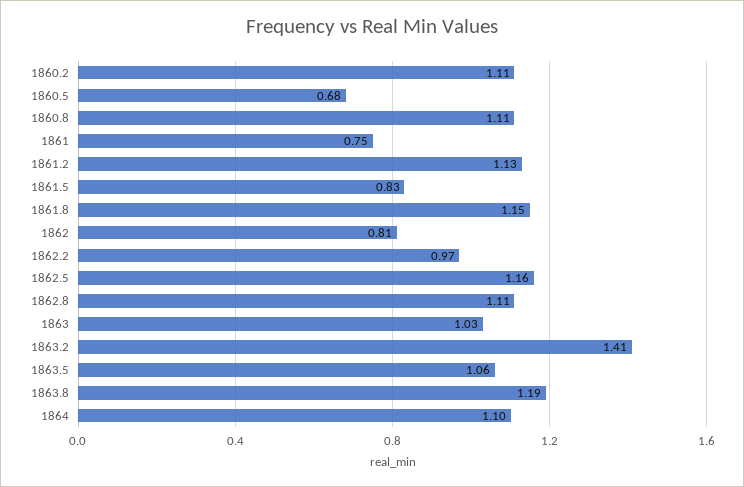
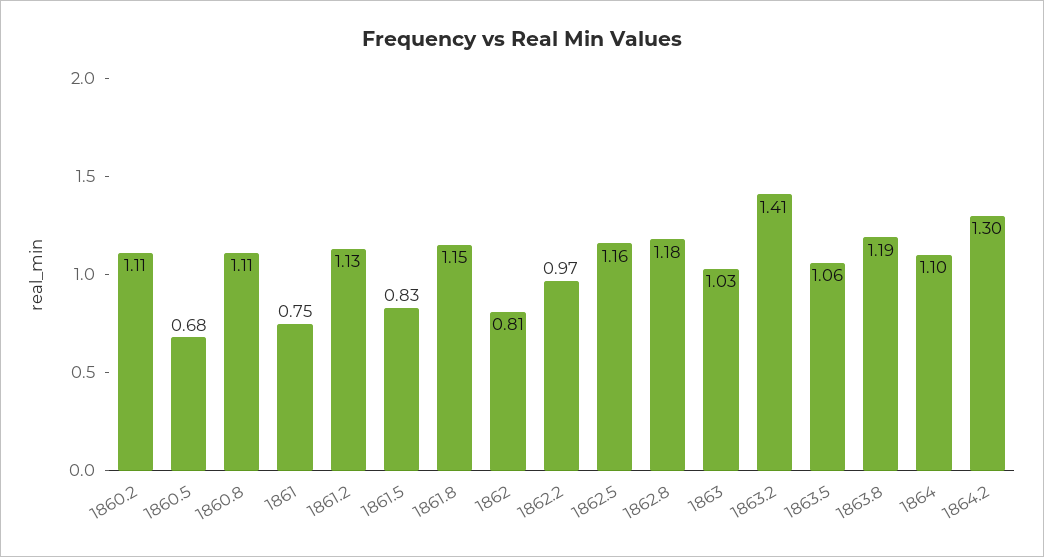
1862.8: 1.11 -> 1.18
1864.2: none -> 1.3

